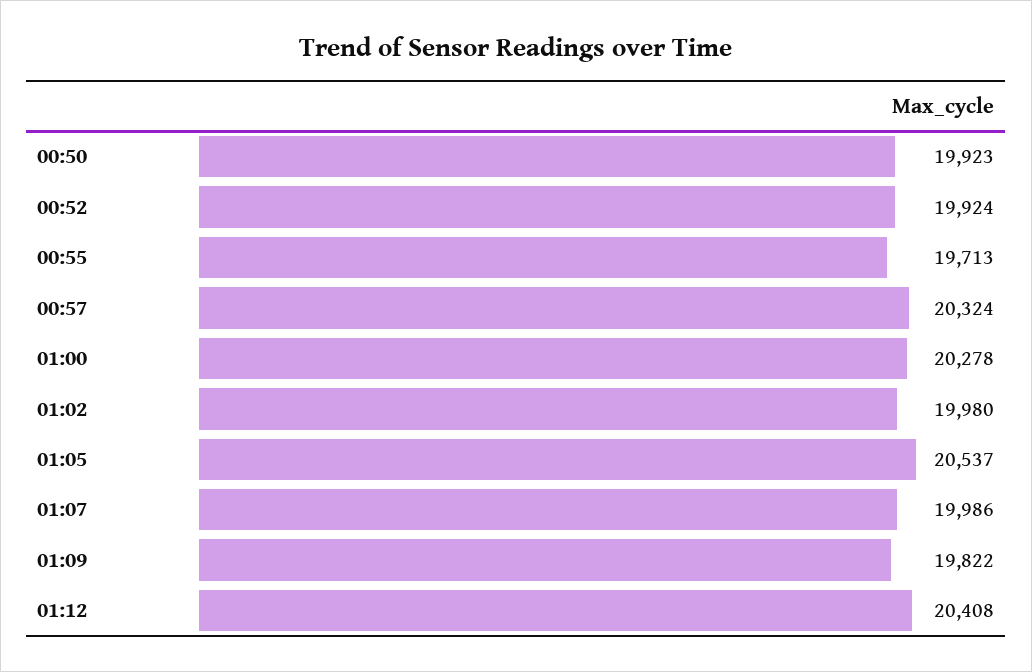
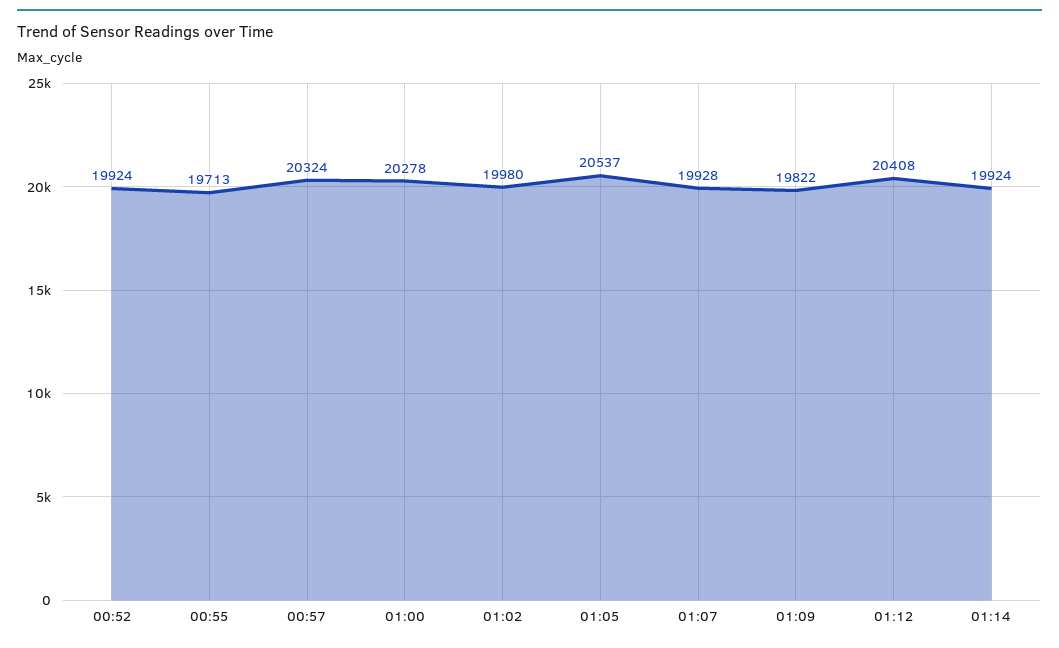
00:50: 19923 -> none
01:07: 19986 -> 19928
01:14: none -> 19924

